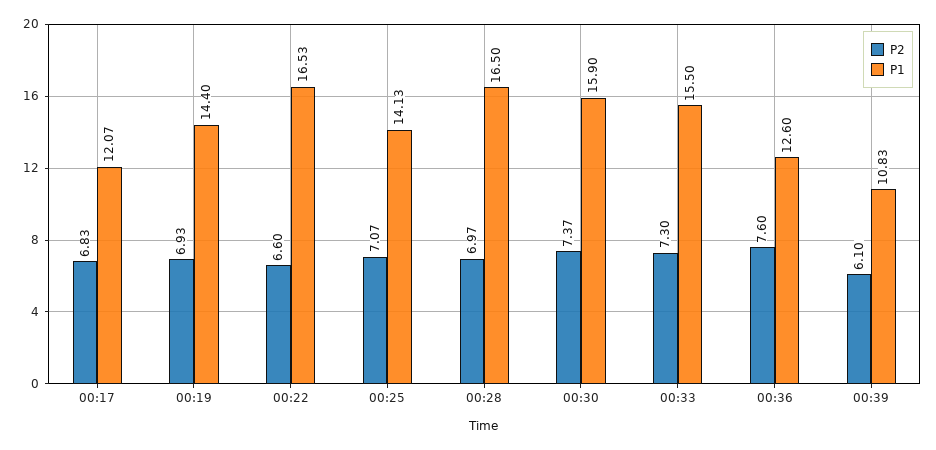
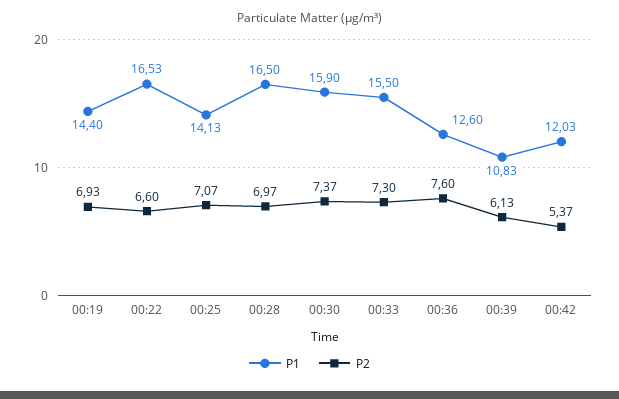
P2, 00:17: 6.83 -> none
P1, 00:17: 12.07 -> none
P2, 00:39: 6.1 -> 6.13
P1, 00:42: none -> 12.03
P2, 00:42: none -> 5.37

